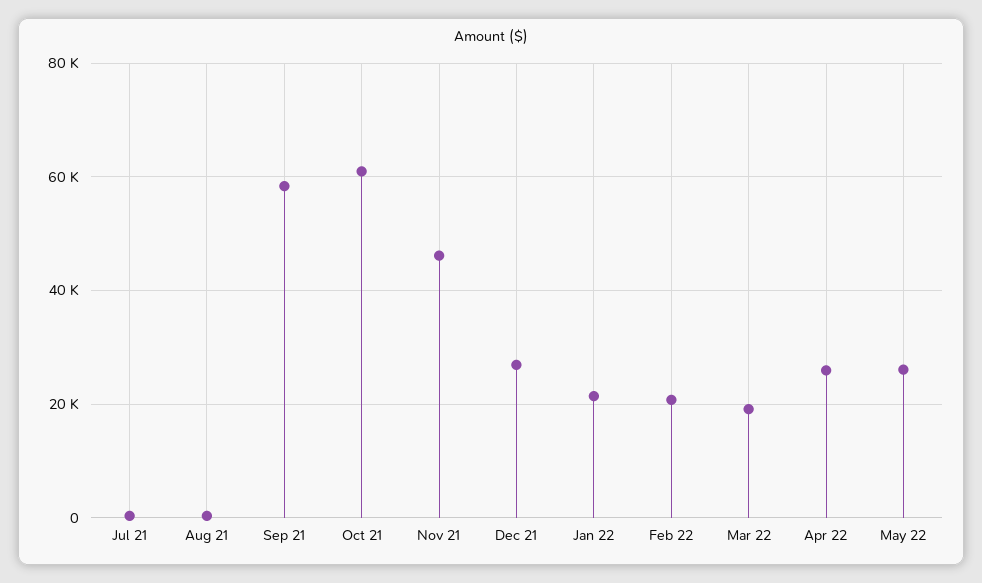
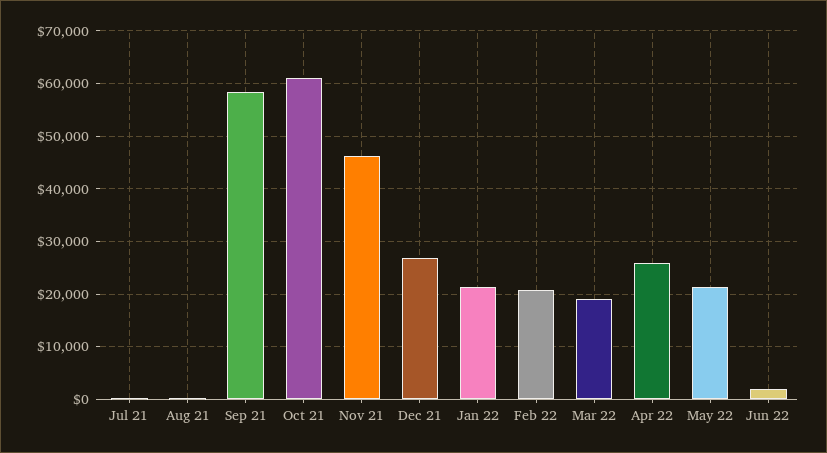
May 22: 26000 -> 22000
Jun 22: none -> 2000

